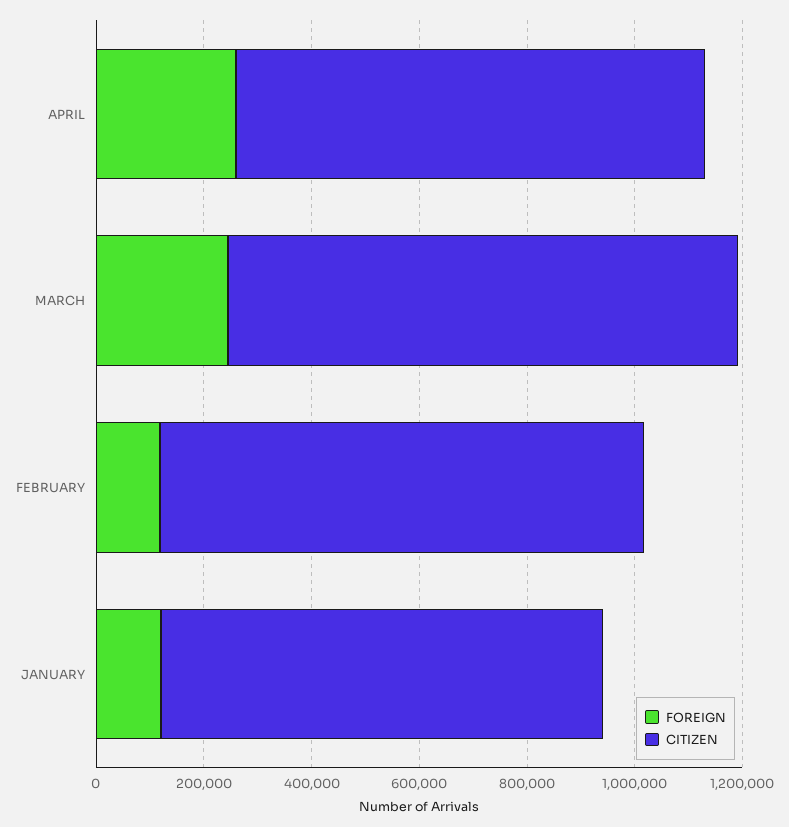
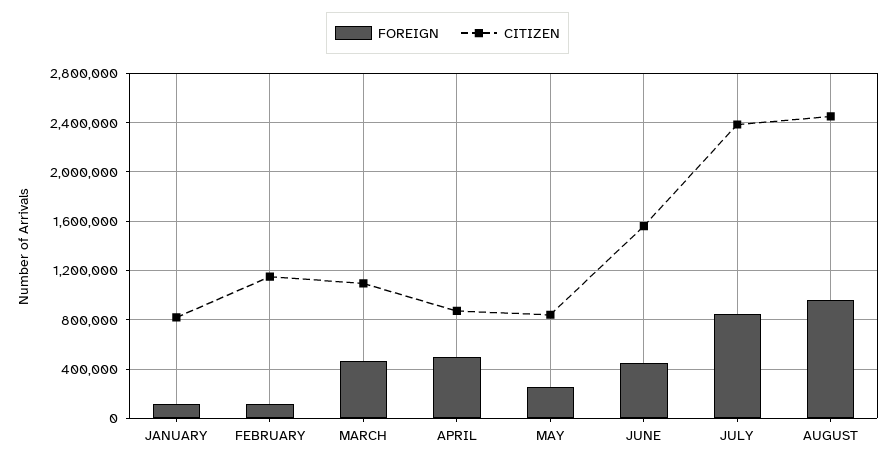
FOREIGN, APRIL: 250000 -> 500000
FOREIGN, MARCH: 250000 -> 450000
CITIZEN, MARCH: 950000 -> 1100000
CITIZEN, FEBRUARY: 900000 -> 1150000
FOREIGN, MAY: none -> 250000
CITIZEN, MAY: none -> 850000
FOREIGN, JUNE: none -> 450000
CITIZEN, JUNE: none -> 1550000
FOREIGN, JULY: none -> 850000
CITIZEN, JULY: none -> 2400000
FOREIGN, AUGUST: none -> 950000
CITIZEN, AUGUST: none -> 2450000

